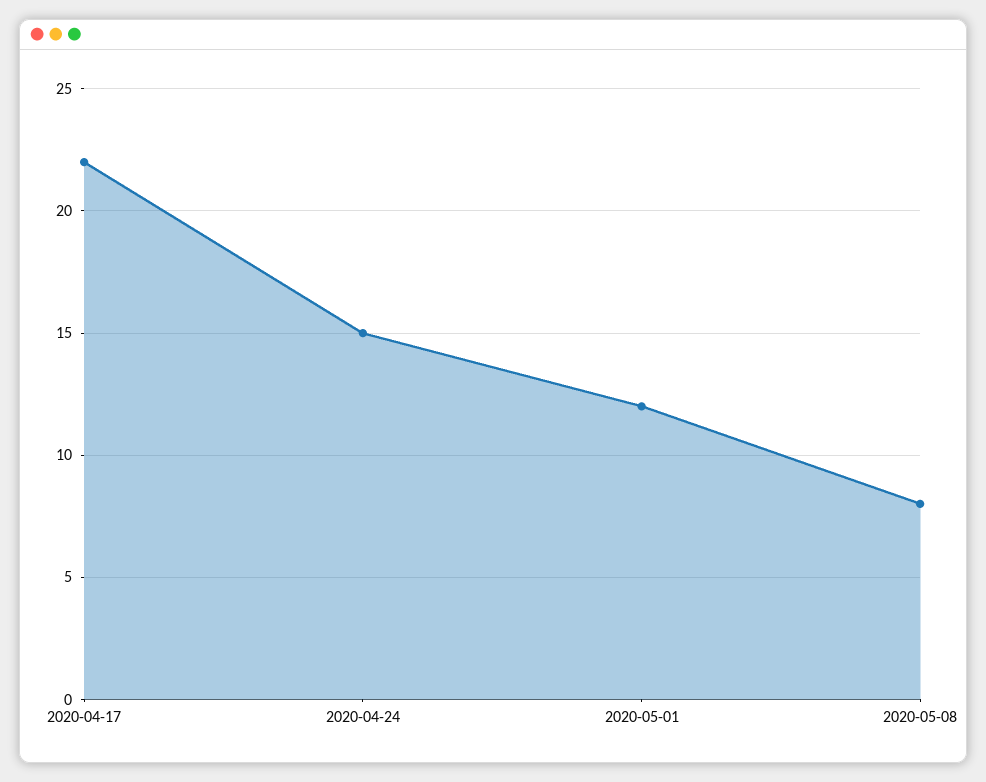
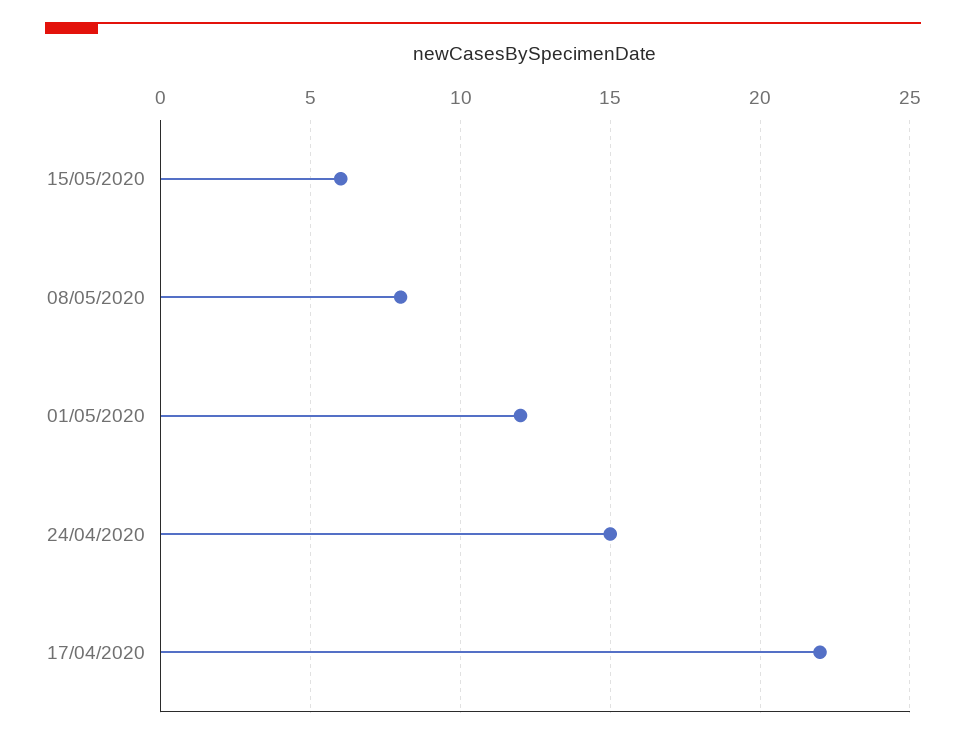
15/05/2020: none -> 6

